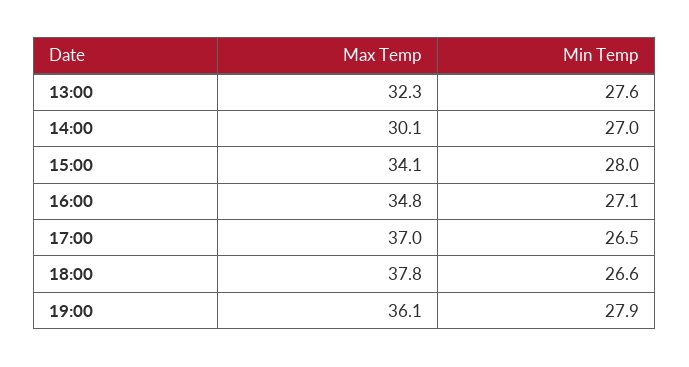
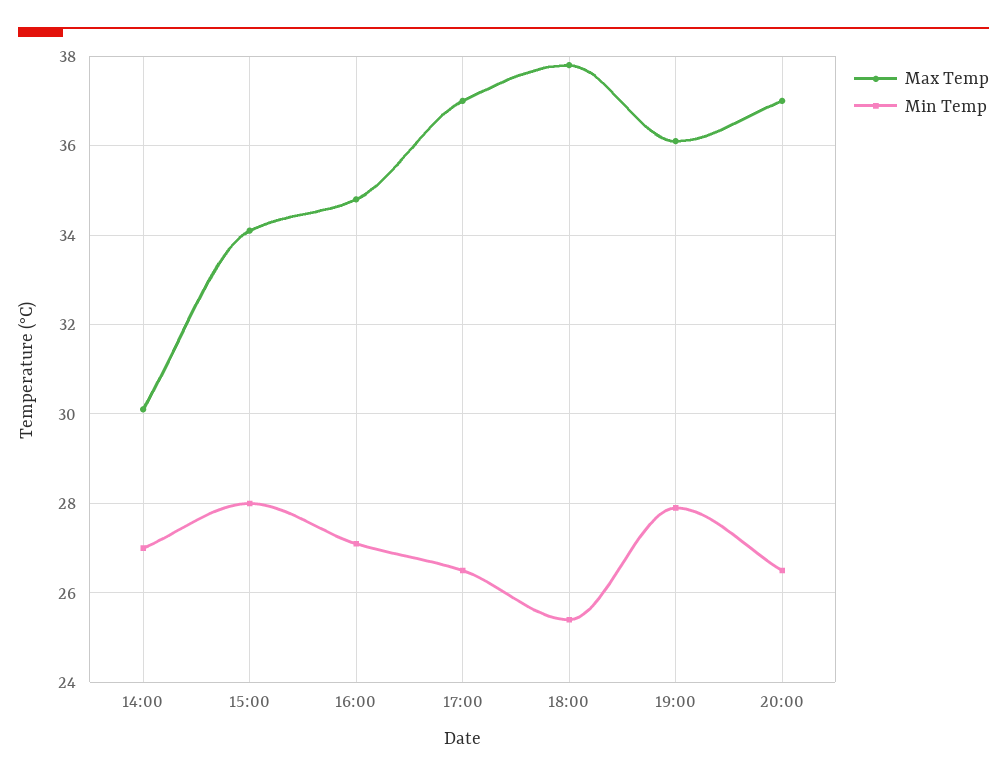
Max Temp, 13:00: 32.3 -> none
Min Temp, 13:00: 27.6 -> none
Min Temp, 18:00: 26.6 -> 25.5
Max Temp, 20:00: none -> 37
Min Temp, 20:00: none -> 26.5

